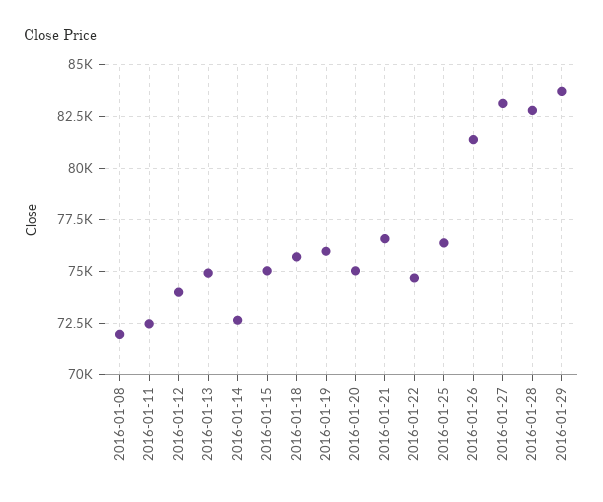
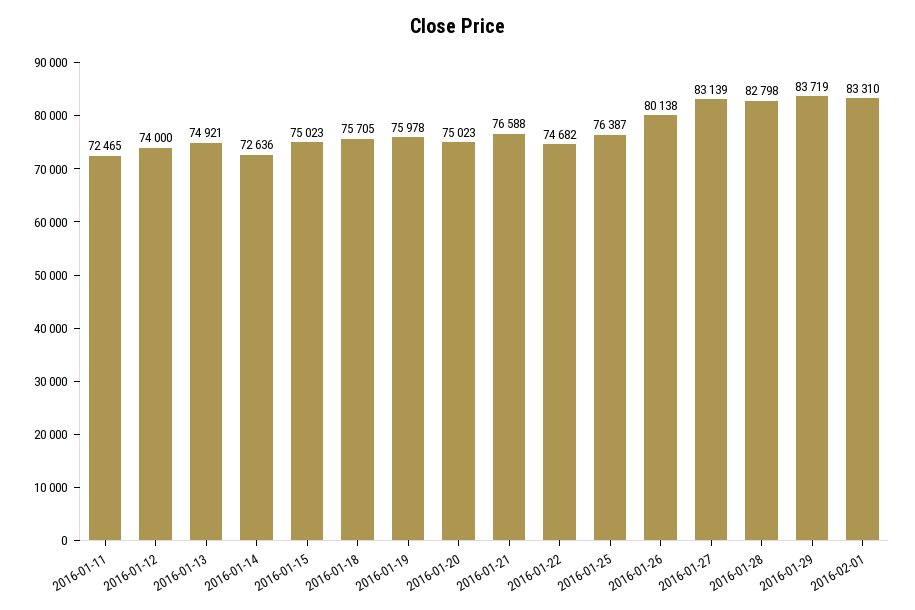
2016-01-08: 72000 -> none
2016-01-26: 81500 -> 80138
2016-02-01: none -> 83310

